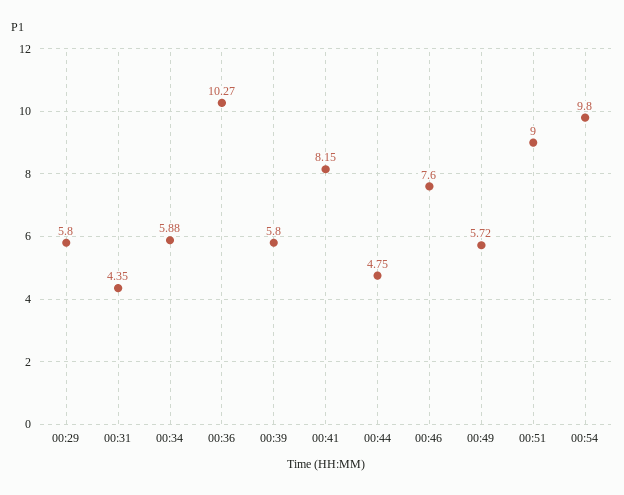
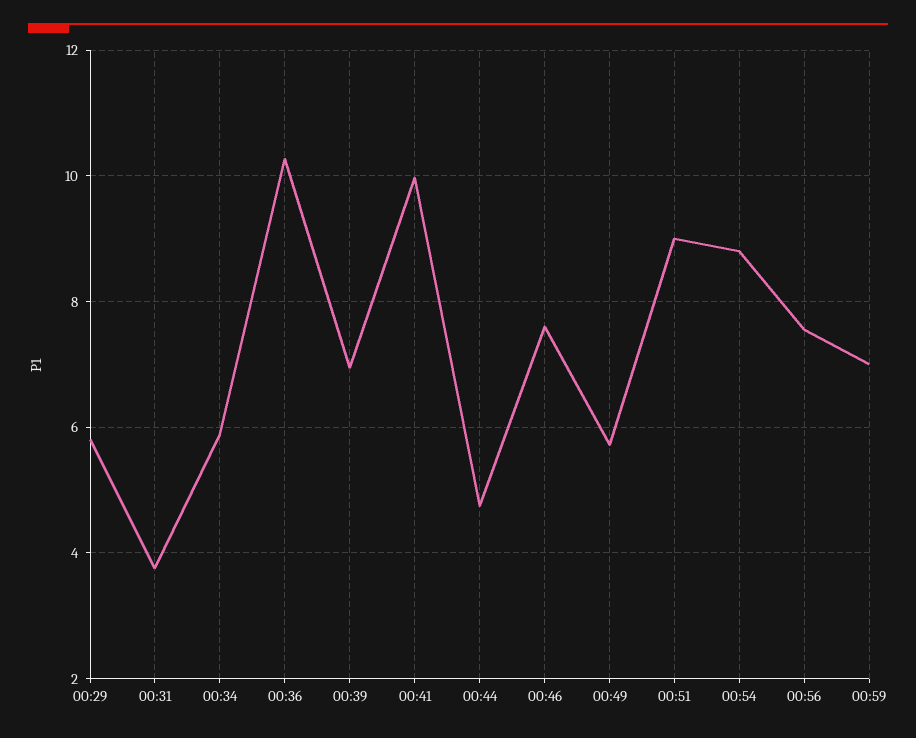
00:31: 4.35 -> 3.8
00:39: 5.8 -> 7
00:41: 8.15 -> 10
00:54: 9.8 -> 8.8
00:56: none -> 7.6
00:59: none -> 7

